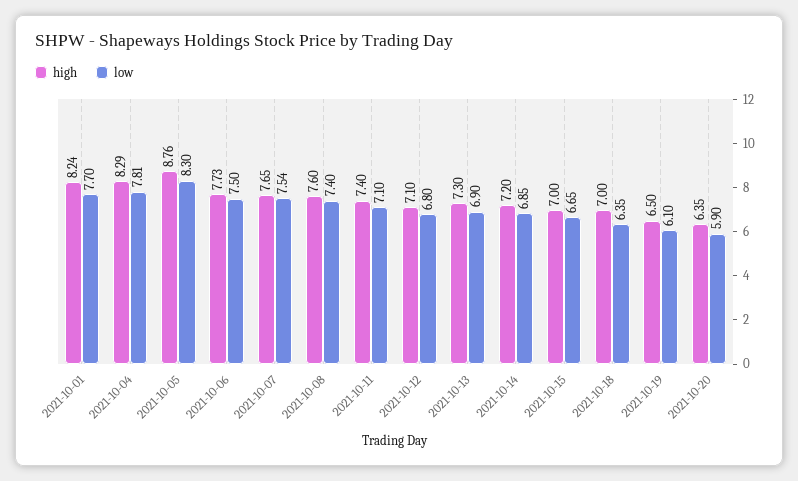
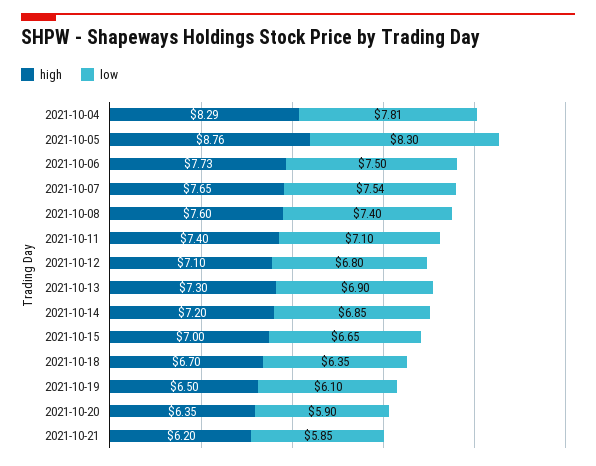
high, 2021-10-01: 8.24 -> none
low, 2021-10-01: 7.7 -> none
high, 2021-10-18: 7 -> 6.7
high, 2021-10-21: none -> 6.2
low, 2021-10-21: none -> 5.85

